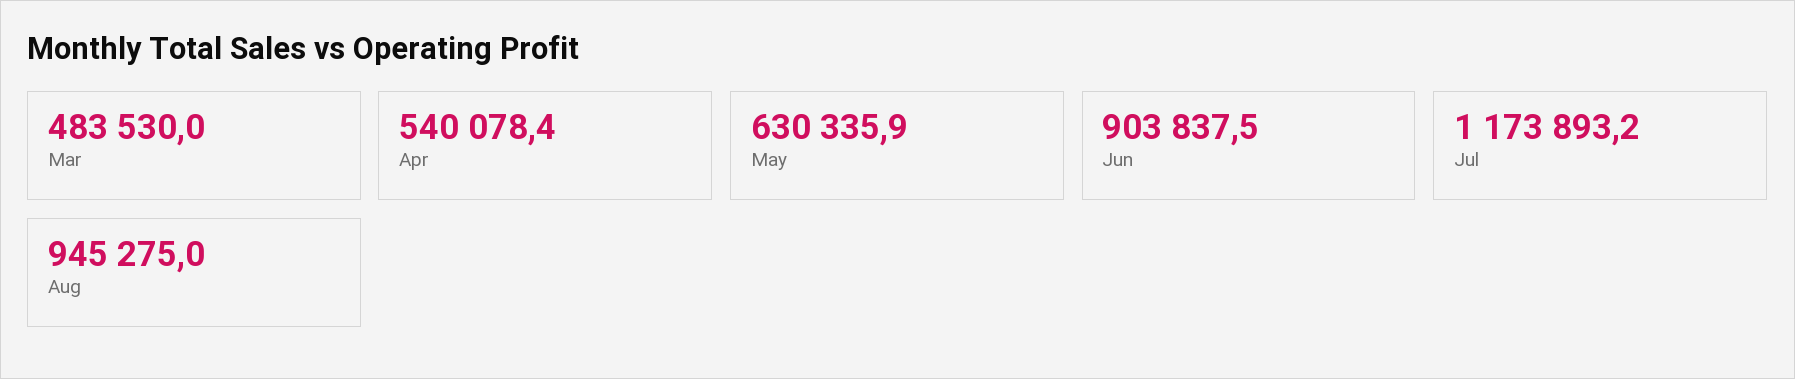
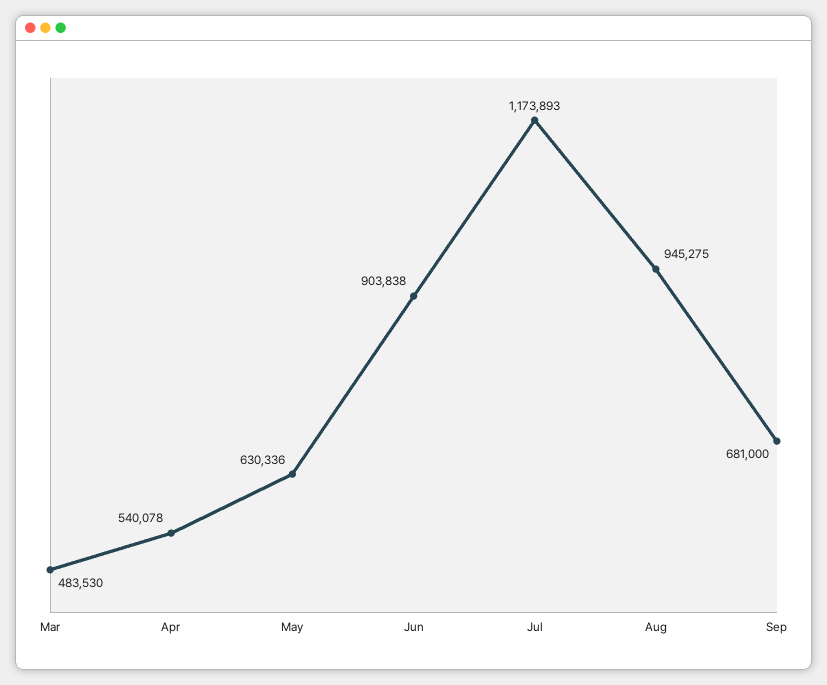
Sep: none -> 681000

